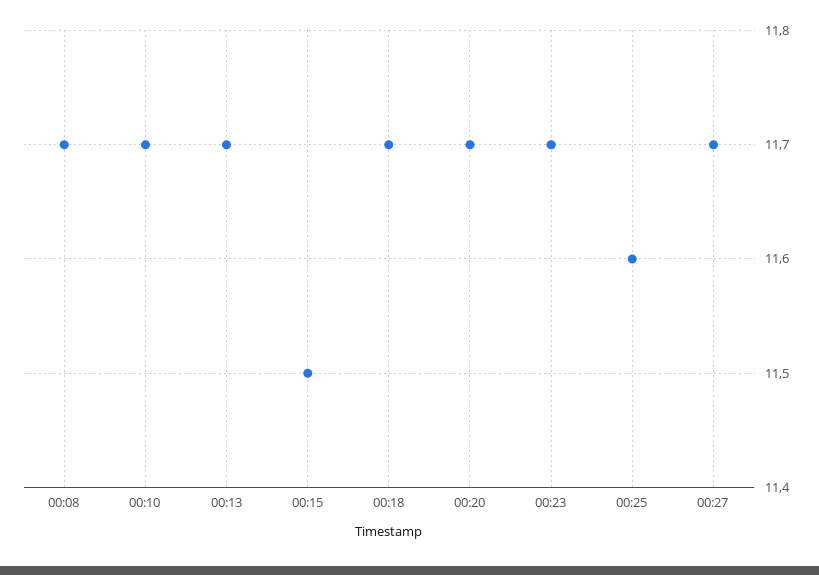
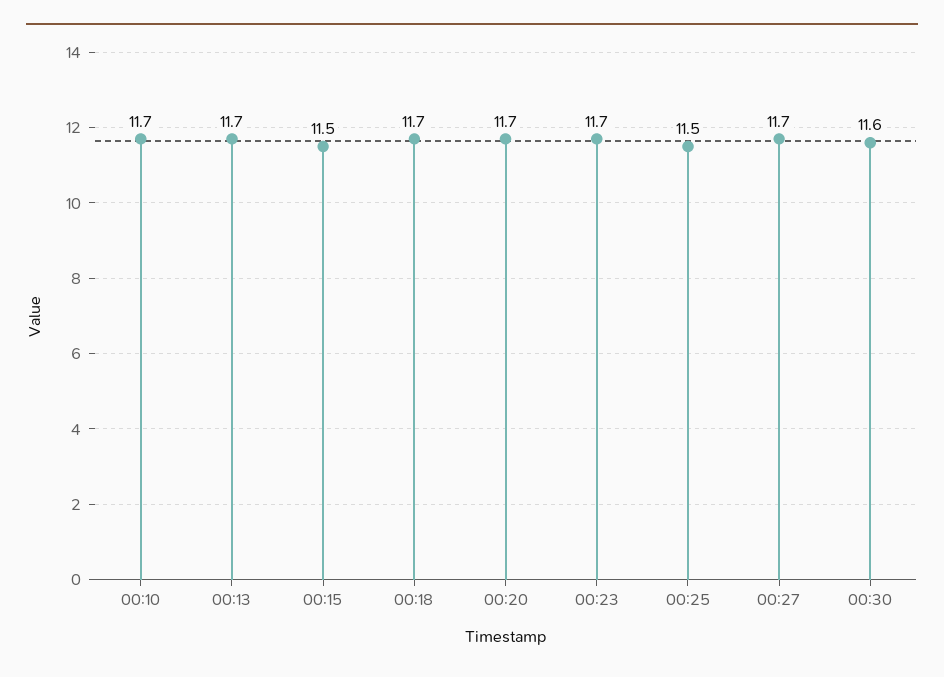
00:08: 11.7 -> none
00:25: 11.6 -> 11.5
00:30: none -> 11.6

